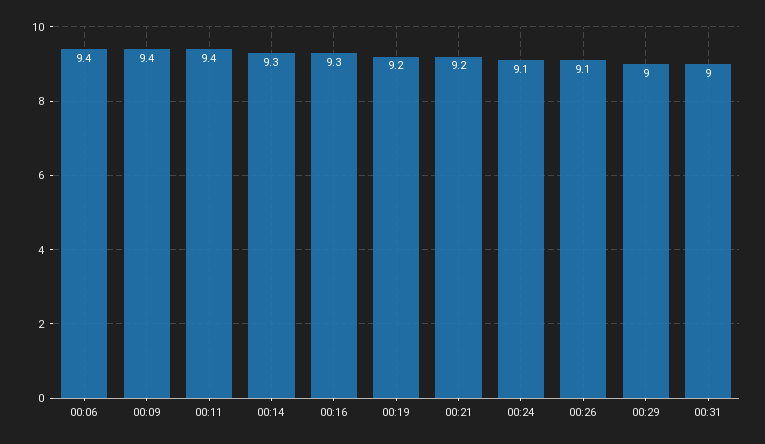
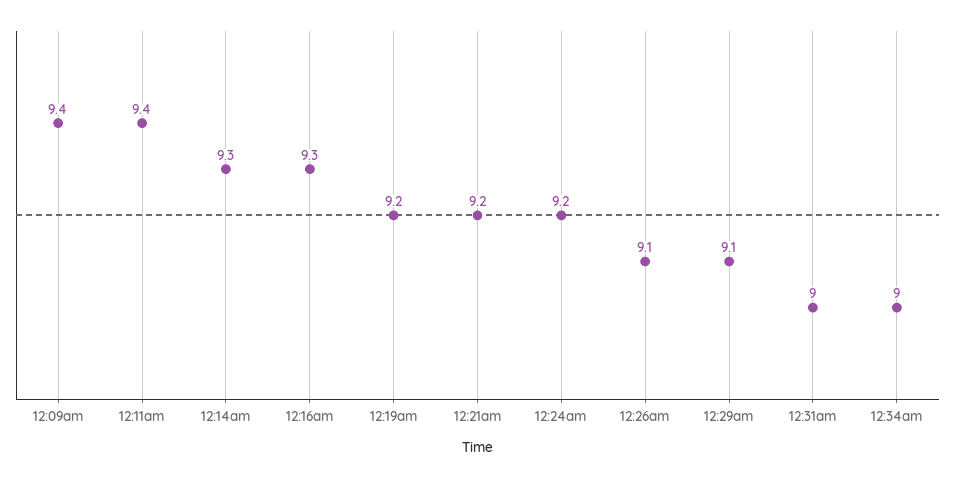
00:06: 9.4 -> none
00:24: 9.1 -> 9.2
00:29: 9 -> 9.1
12:34am: none -> 9

